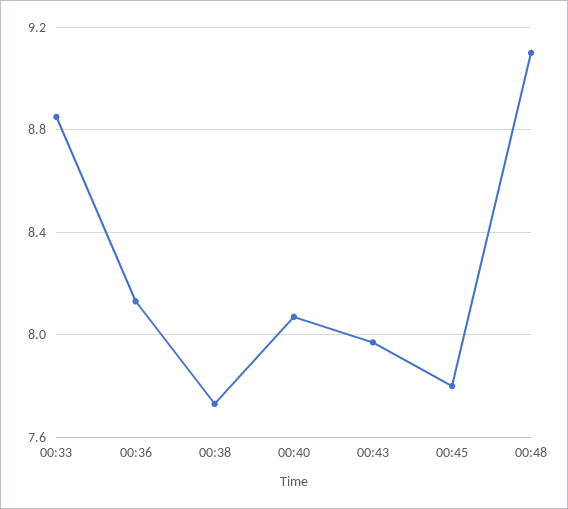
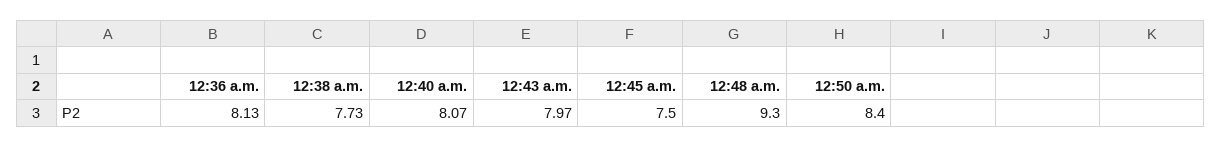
00:33: 8.85 -> none
00:45: 7.8 -> 7.5
00:48: 9.1 -> 9.3
12:50 a.m.: none -> 8.4

